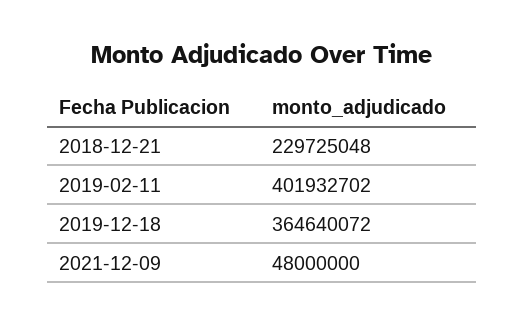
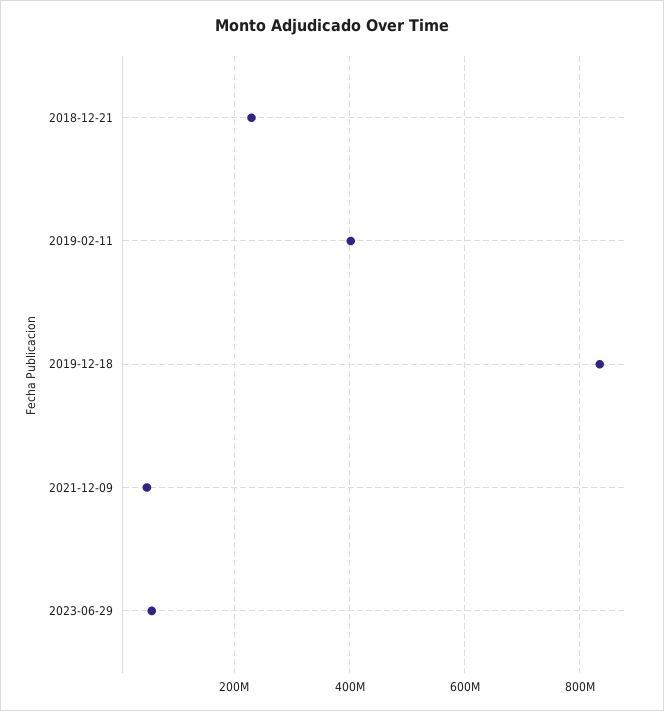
2019-12-18: 364640072 -> 840000000
2023-06-29: none -> 60000000

